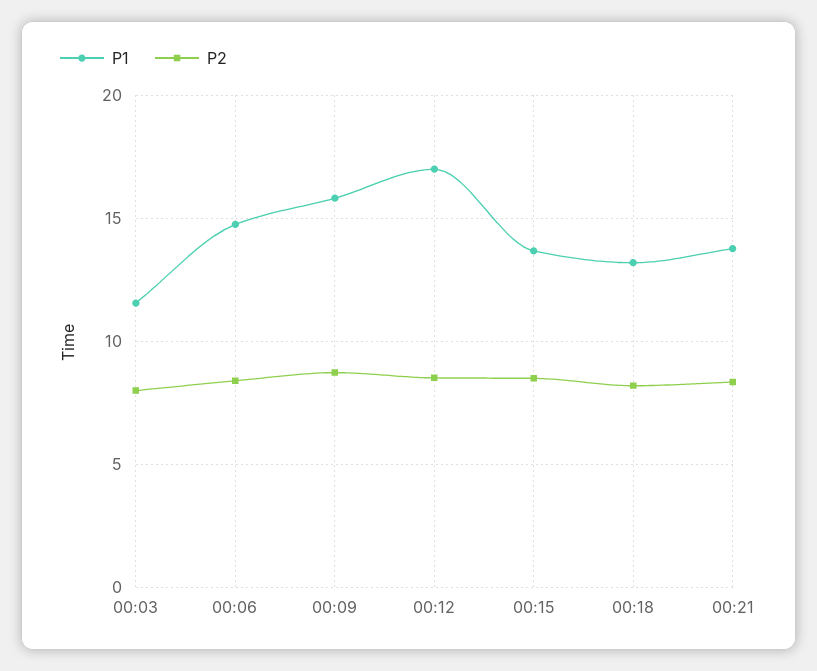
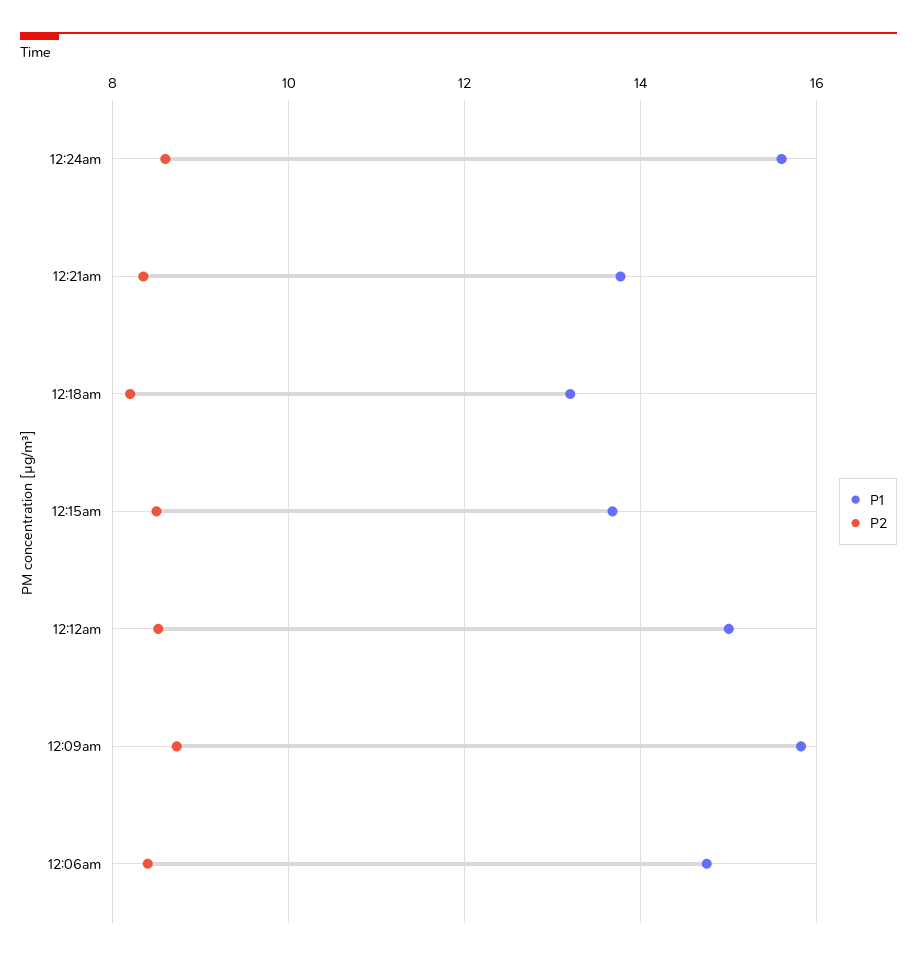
P1, 00:03: 11.5 -> none
P2, 00:03: 8 -> none
P1, 00:12: 17 -> 15
P1, 12:24am: none -> 15.6
P2, 12:24am: none -> 8.6

